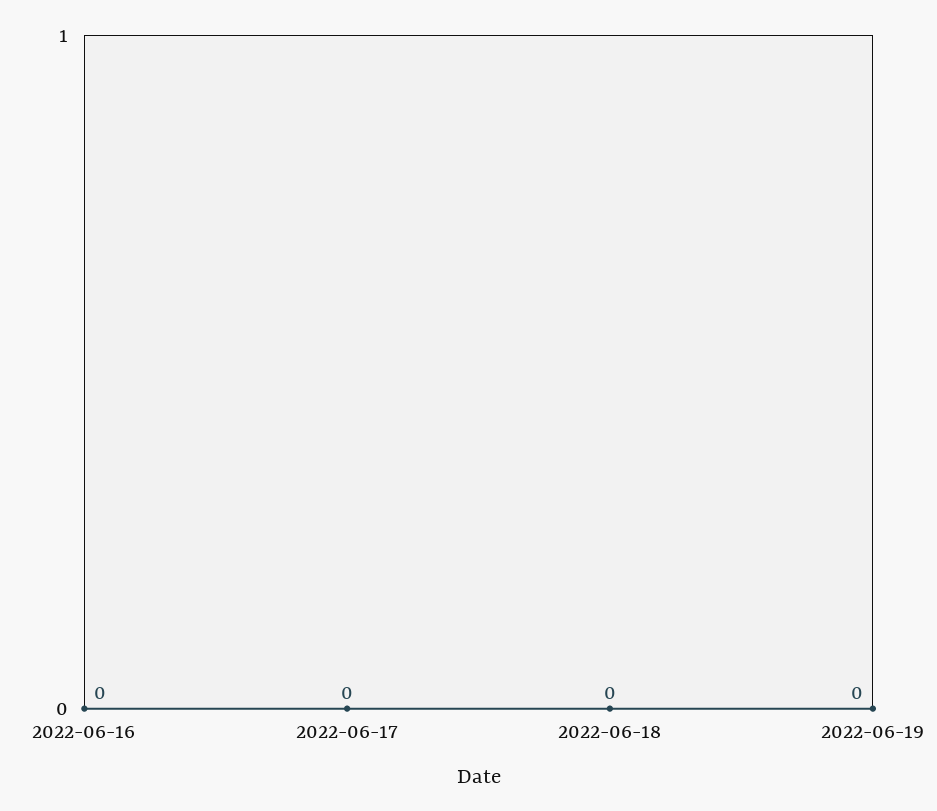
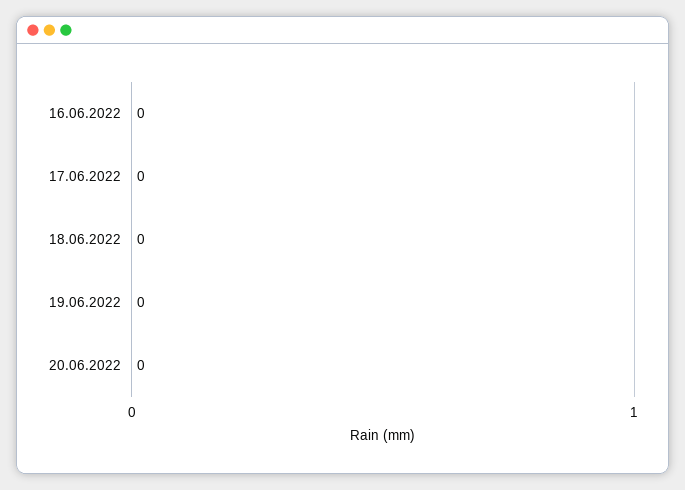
20.06.2022: none -> 0

